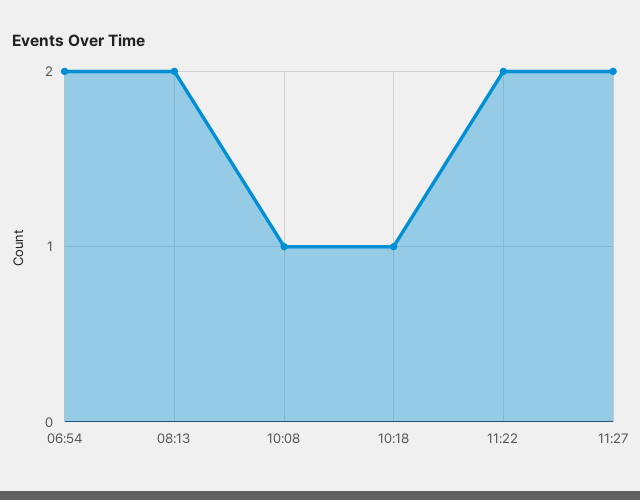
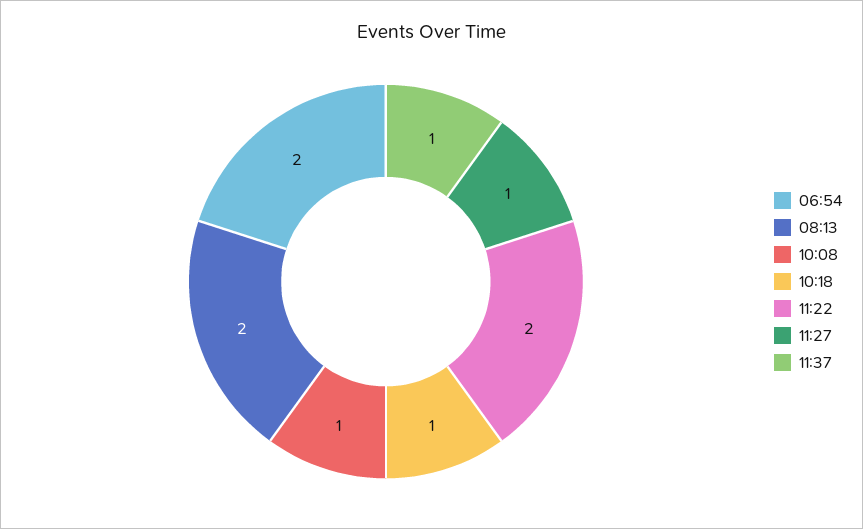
11:27: 2 -> 1
11:37: none -> 1

